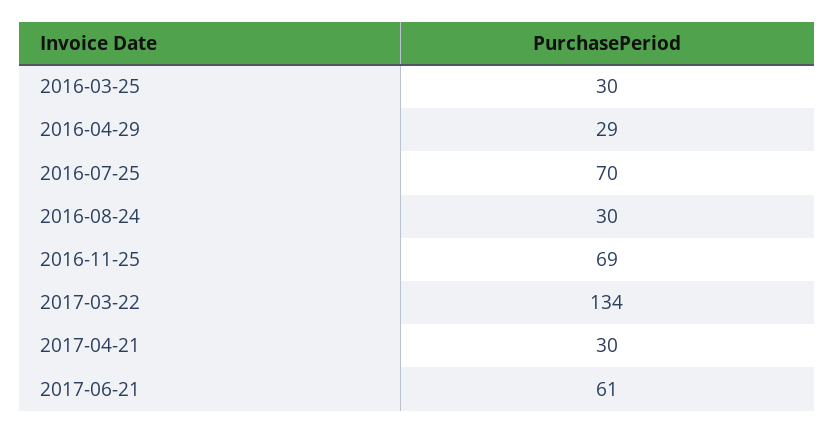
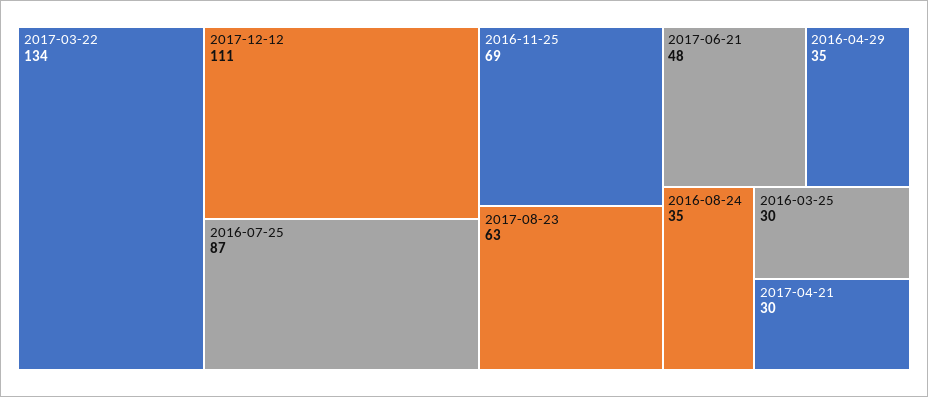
2016-04-29: 29 -> 35
2016-07-25: 70 -> 87
2016-08-24: 30 -> 35
2017-06-21: 61 -> 48
2017-12-12: none -> 111
2017-08-23: none -> 63

